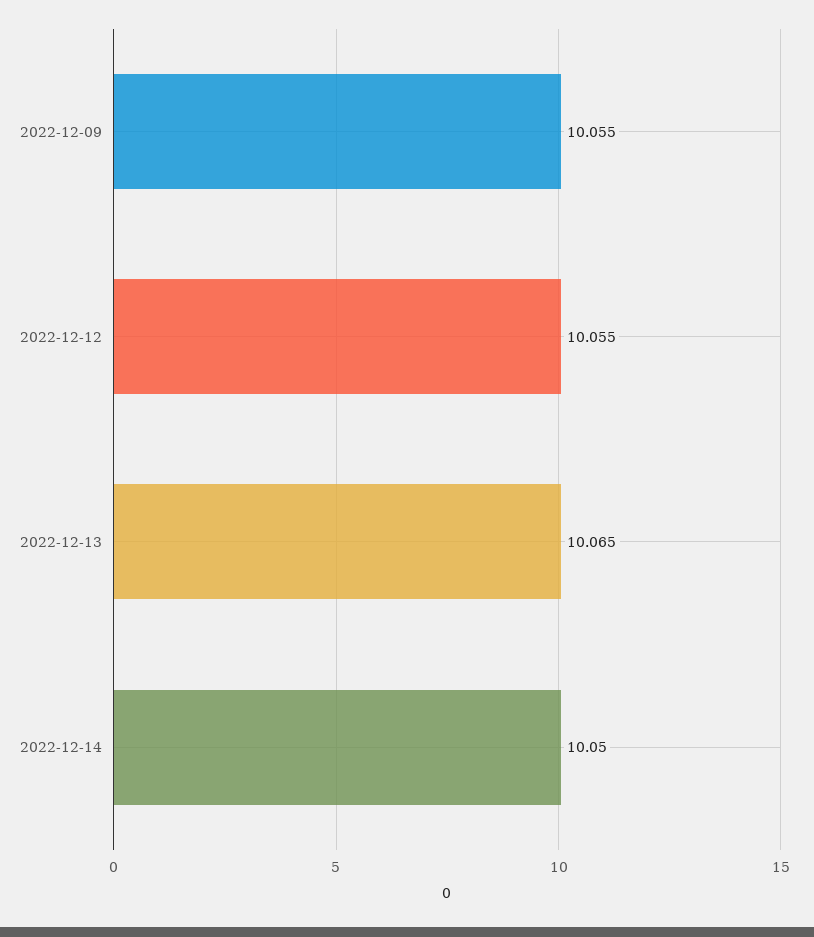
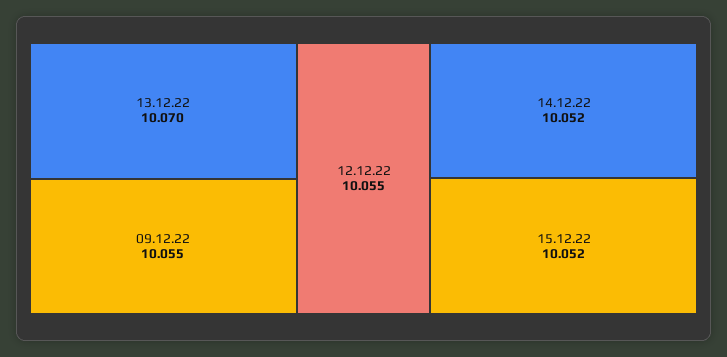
2022-12-13: 10.065 -> 10.07
2022-12-14: 10.05 -> 10.052
15.12.22: none -> 10.052

